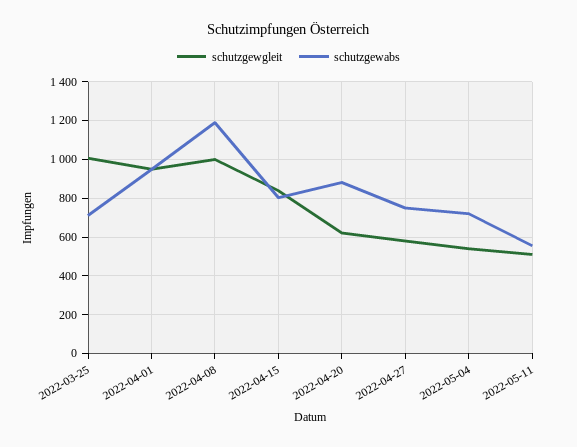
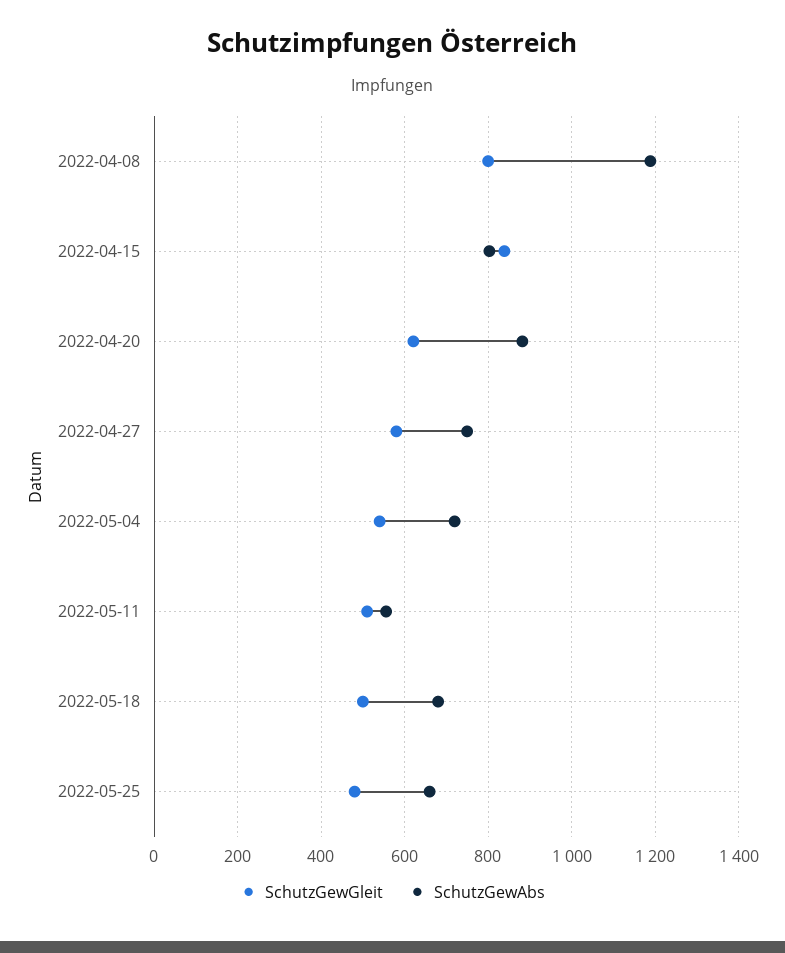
schutzgewgleit, 2022-03-25: 1000 -> none
schutzgewabs, 2022-03-25: 700 -> none
schutzgewgleit, 2022-04-01: 950 -> none
schutzgewabs, 2022-04-01: 950 -> none
schutzgewgleit, 2022-04-08: 1000 -> 800
schutzgewgleit, 2022-05-18: none -> 500
schutzgewabs, 2022-05-18: none -> 680
schutzgewgleit, 2022-05-25: none -> 480
schutzgewabs, 2022-05-25: none -> 660

